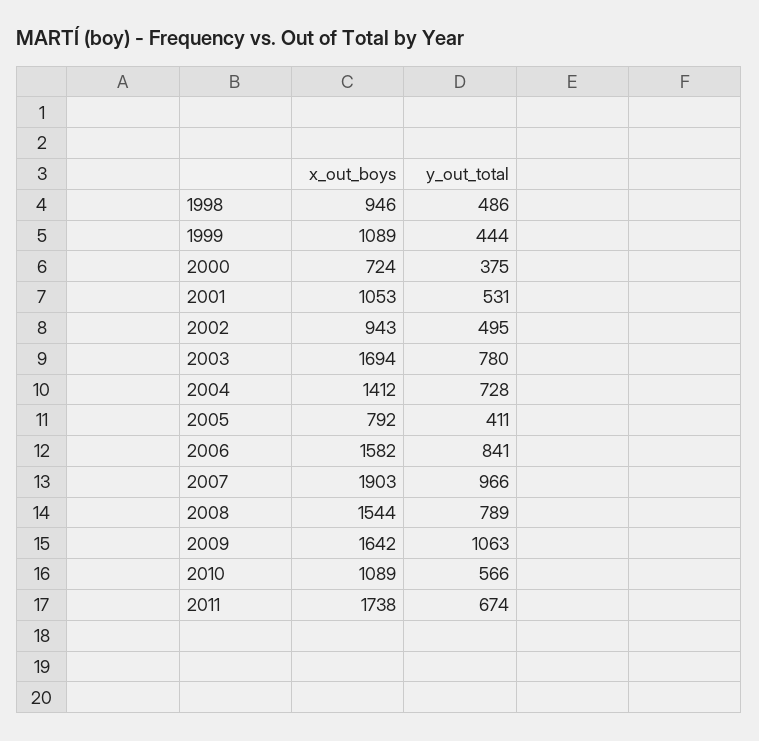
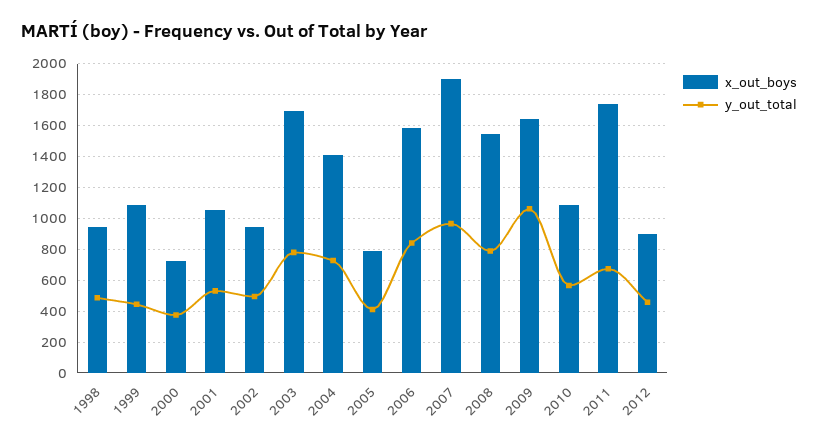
x_out_boys, 2012: none -> 900
y_out_total, 2012: none -> 450

